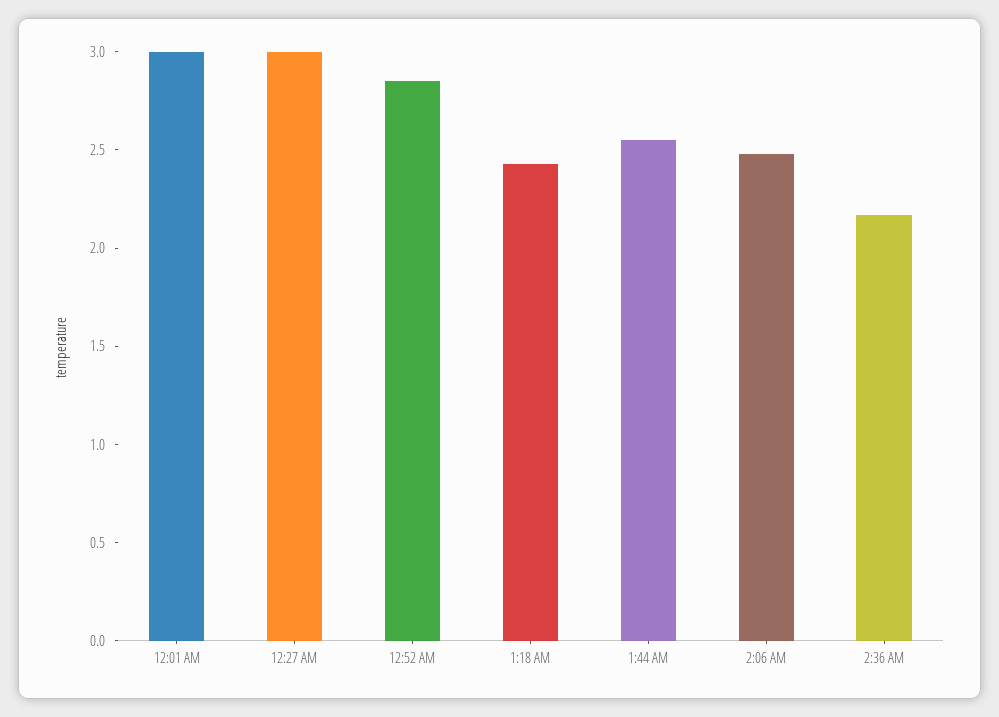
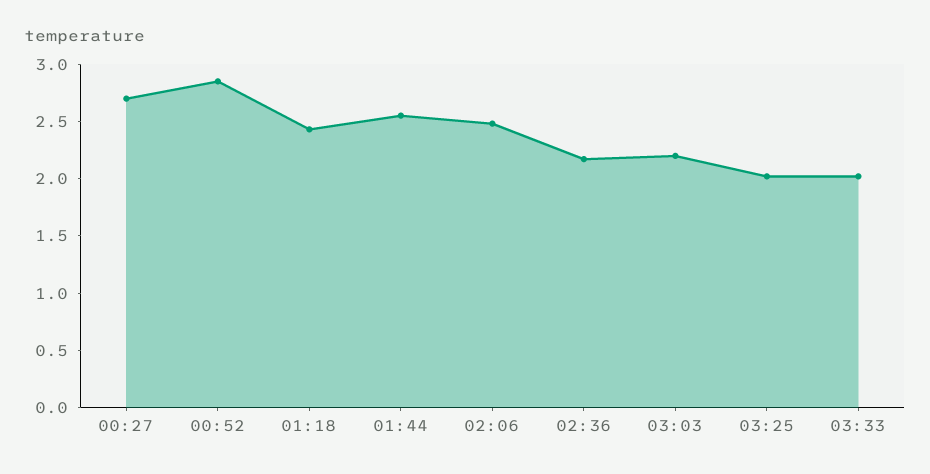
12:01 AM: 3 -> none
12:27 AM: 3 -> 2.7
03:03: none -> 2.2
03:25: none -> 2
03:33: none -> 2

